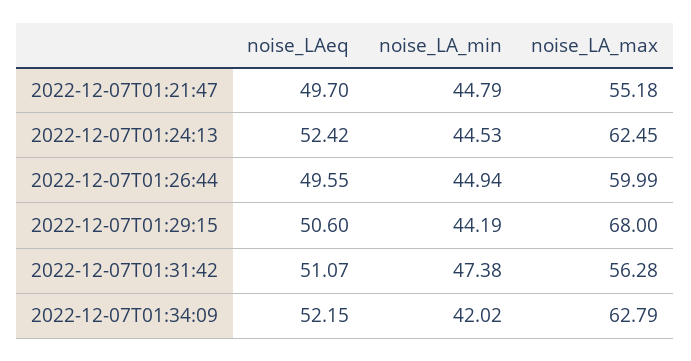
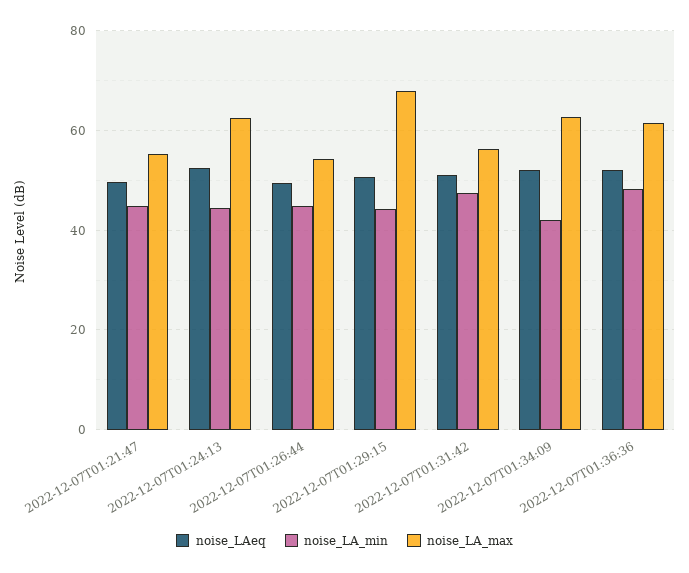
noise_LA_max, 2022-12-07T01:26:44: 59.99 -> 54
noise_LAeq, 2022-12-07T01:36:36: none -> 52
noise_LA_min, 2022-12-07T01:36:36: none -> 48
noise_LA_max, 2022-12-07T01:36:36: none -> 62

